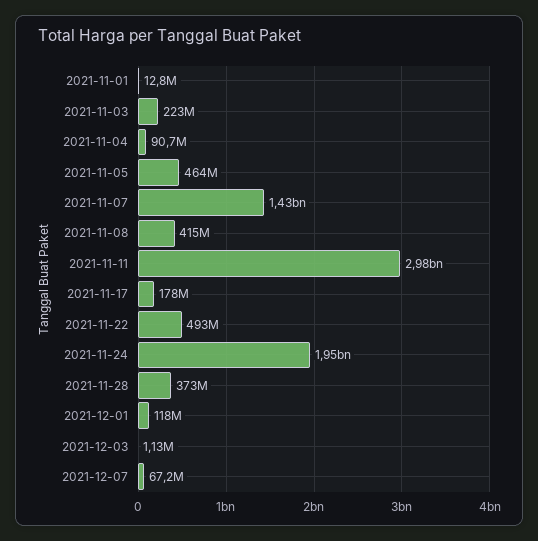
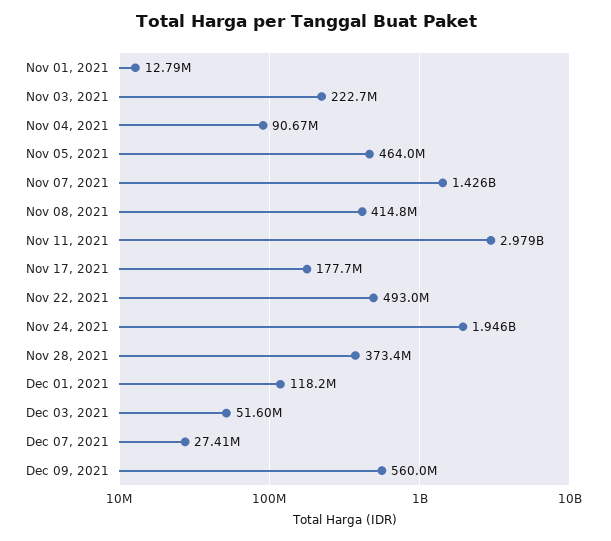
2021-12-03: 1130000 -> 51600000
2021-12-07: 67200000 -> 27410000
Dec 09, 2021: none -> 560000000

